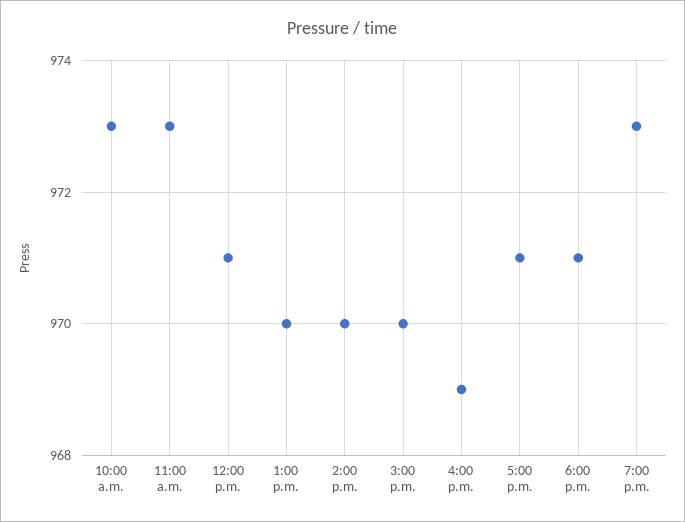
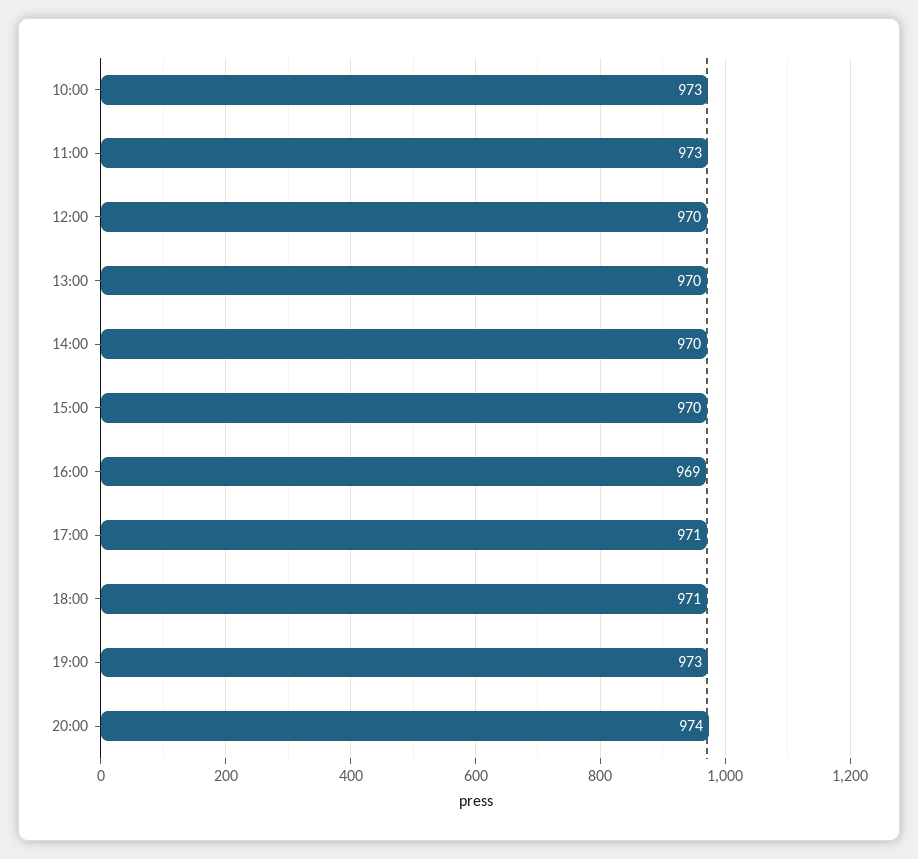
12:00 p.m.: 971 -> 970
20:00: none -> 974

